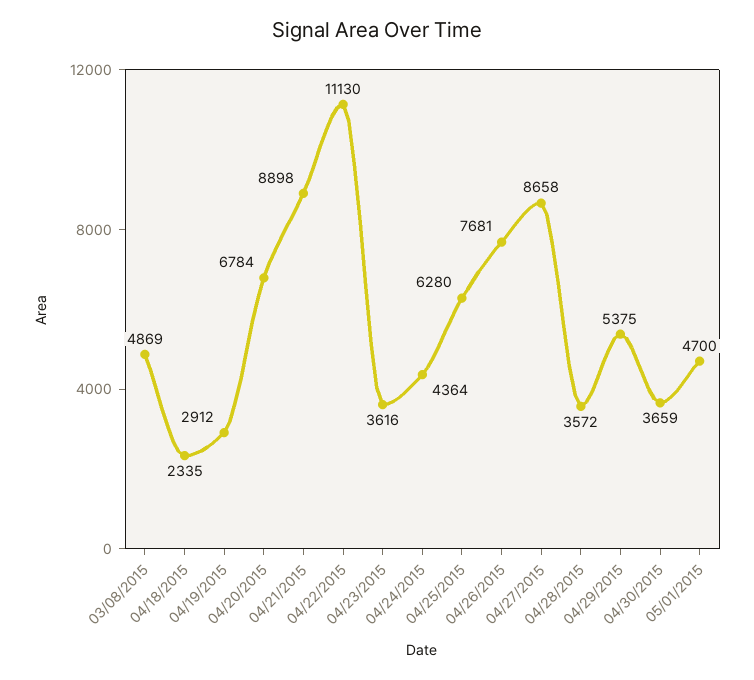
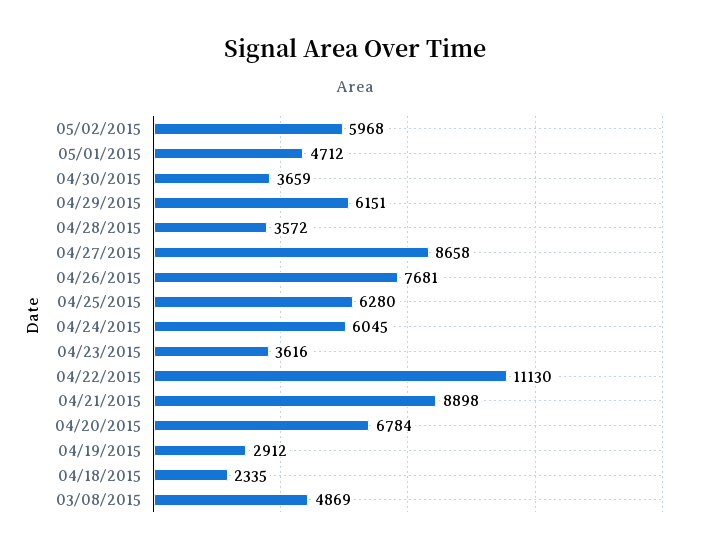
04/24/2015: 4364 -> 6045
04/29/2015: 5375 -> 6151
05/01/2015: 4700 -> 4712
05/02/2015: none -> 5968

